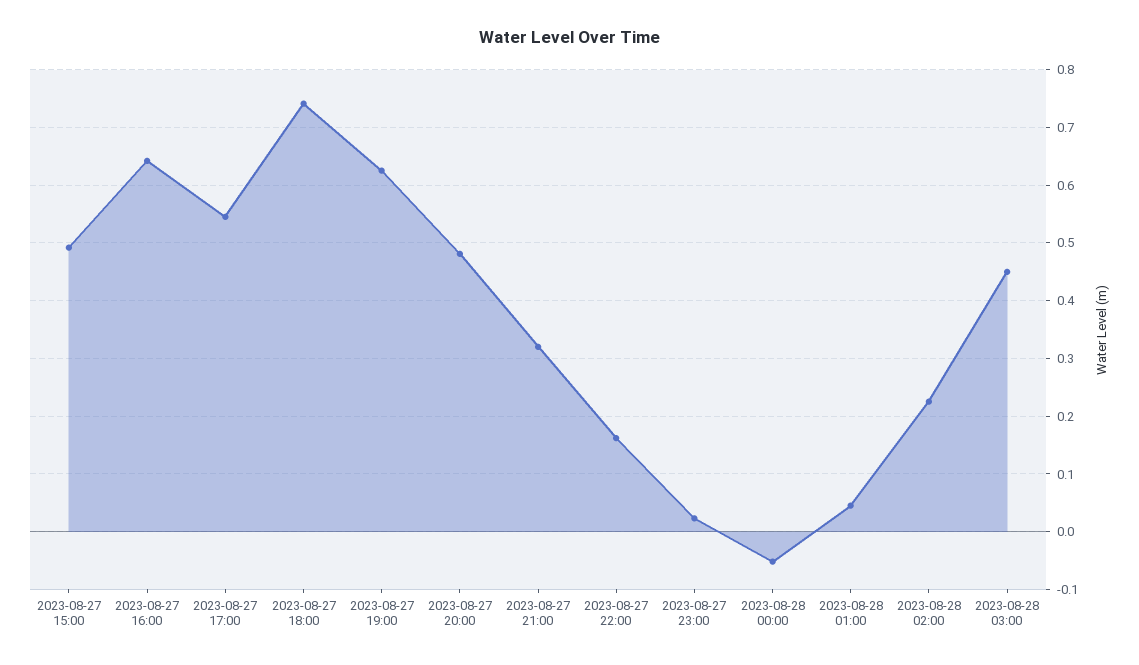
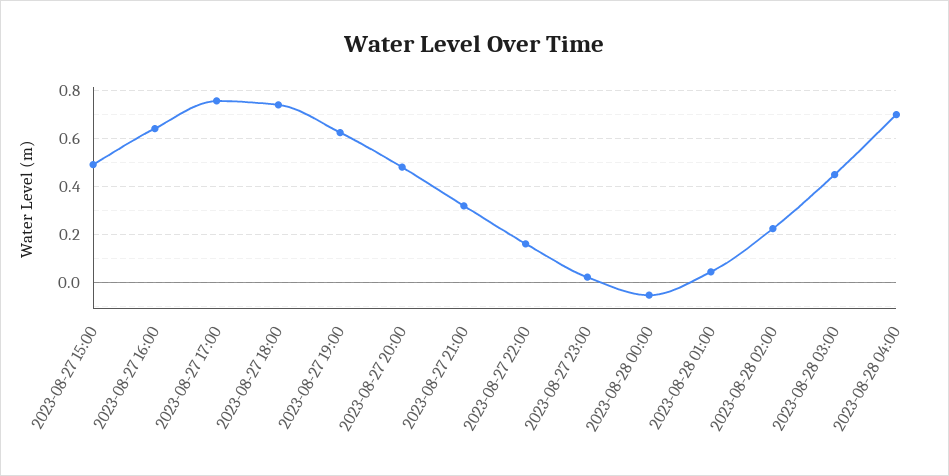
2023-08-27 17:00: 0.54 -> 0.75
2023-08-28 04:00: none -> 0.7

